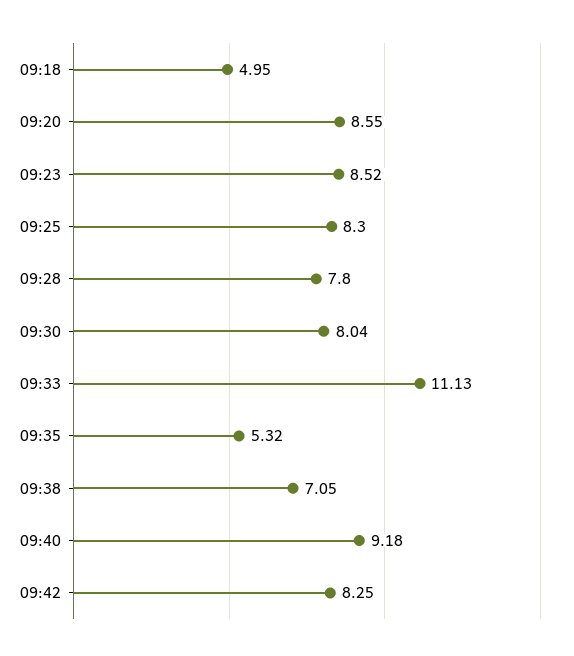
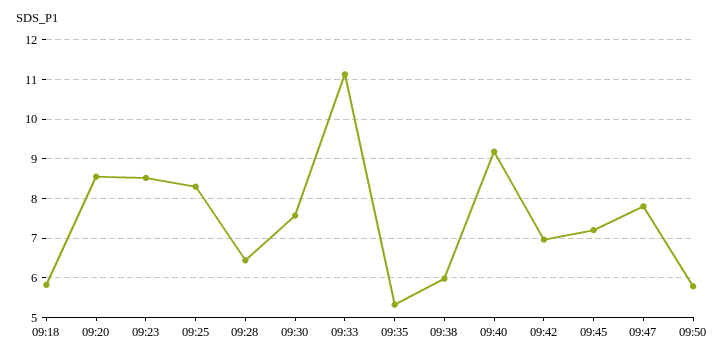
09:18: 4.95 -> 5.8
09:28: 7.8 -> 6.4
09:30: 8.04 -> 7.6
09:38: 7.05 -> 6
09:42: 8.25 -> 7
09:45: none -> 7.2
09:47: none -> 7.8
09:50: none -> 5.8

